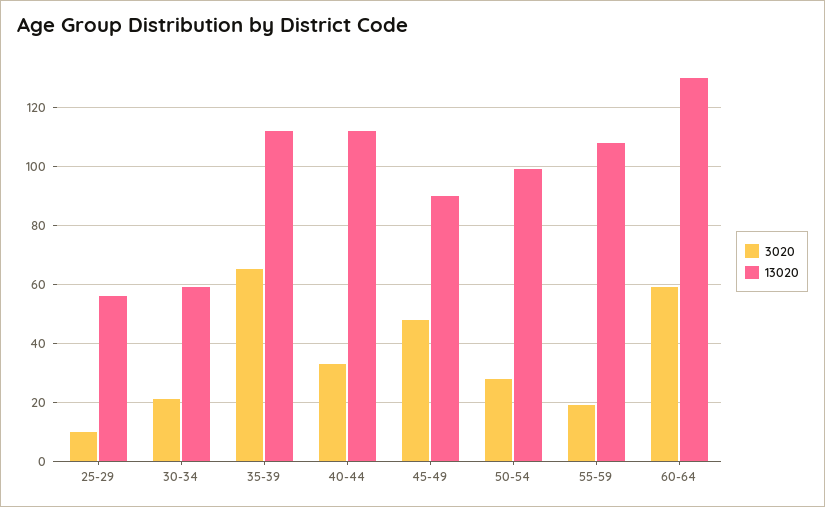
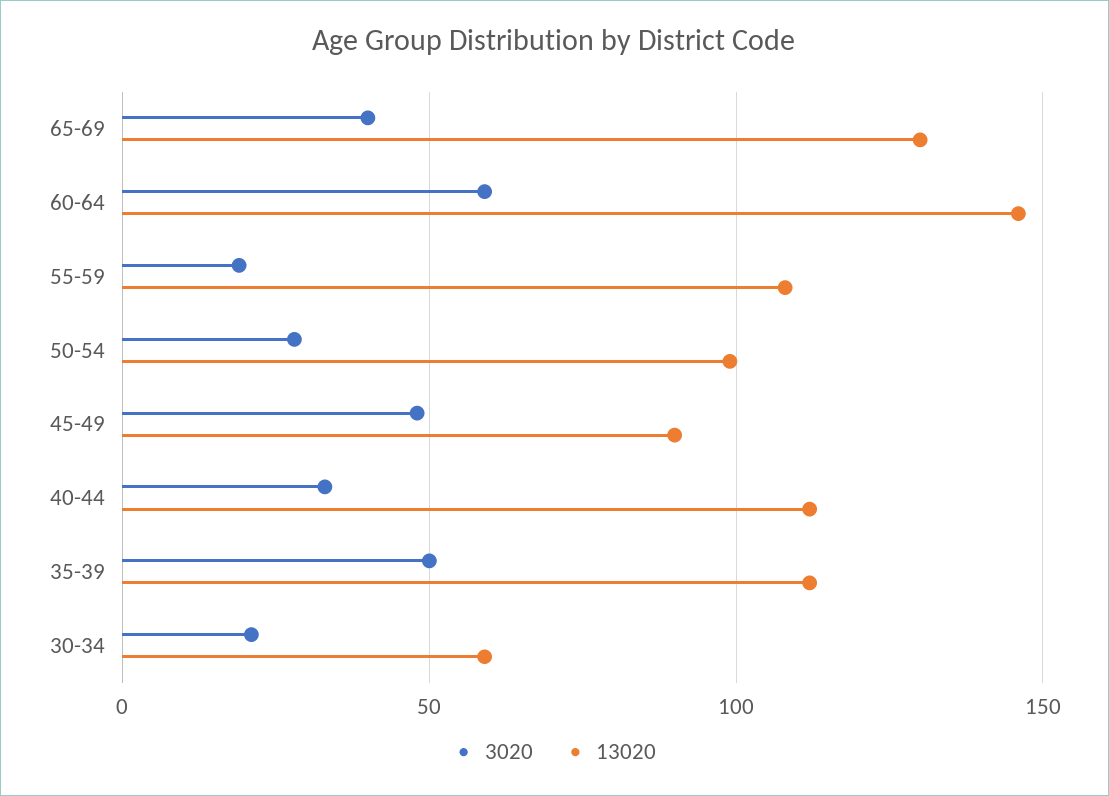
3020, 25-29: 10 -> none
13020, 25-29: 55 -> none
3020, 35-39: 65 -> 50
13020, 60-64: 130 -> 145
3020, 65-69: none -> 40
13020, 65-69: none -> 130

